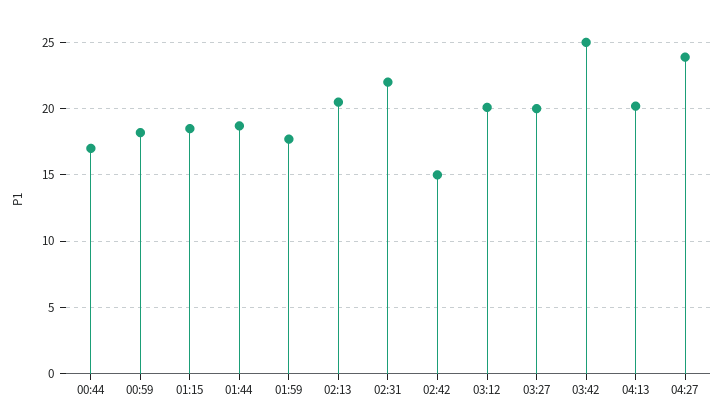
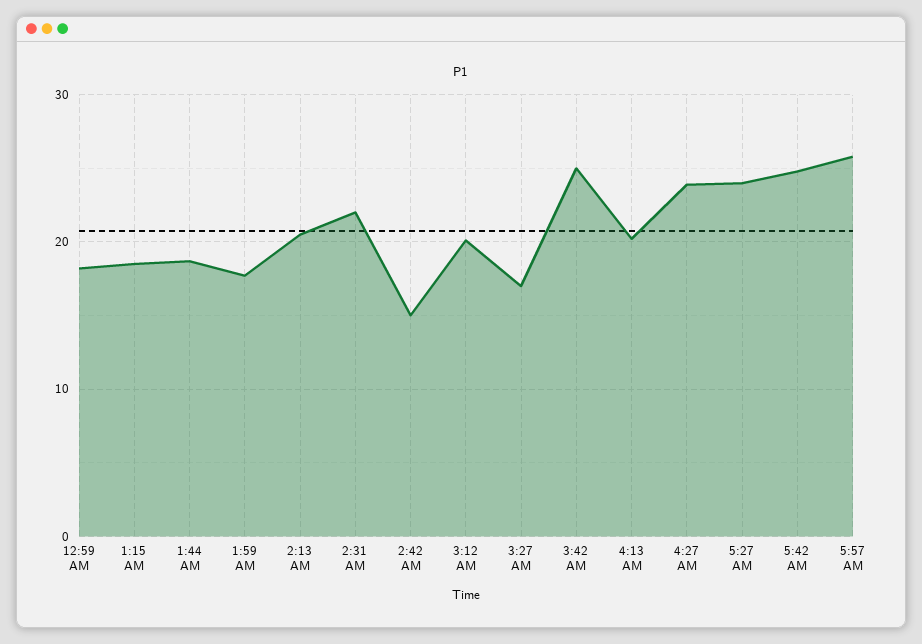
00:44: 17 -> none
03:27: 20 -> 17
5:27 AM: none -> 24
5:42 AM: none -> 25
5:57 AM: none -> 26

